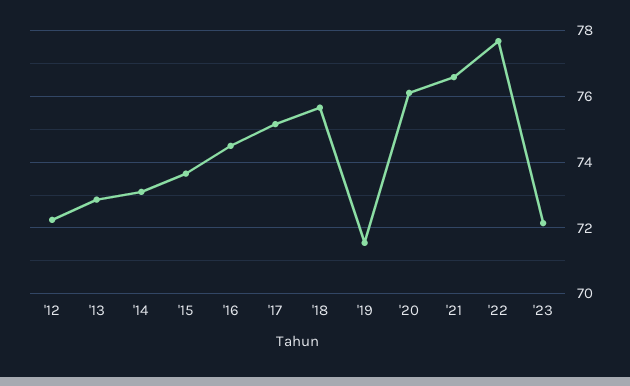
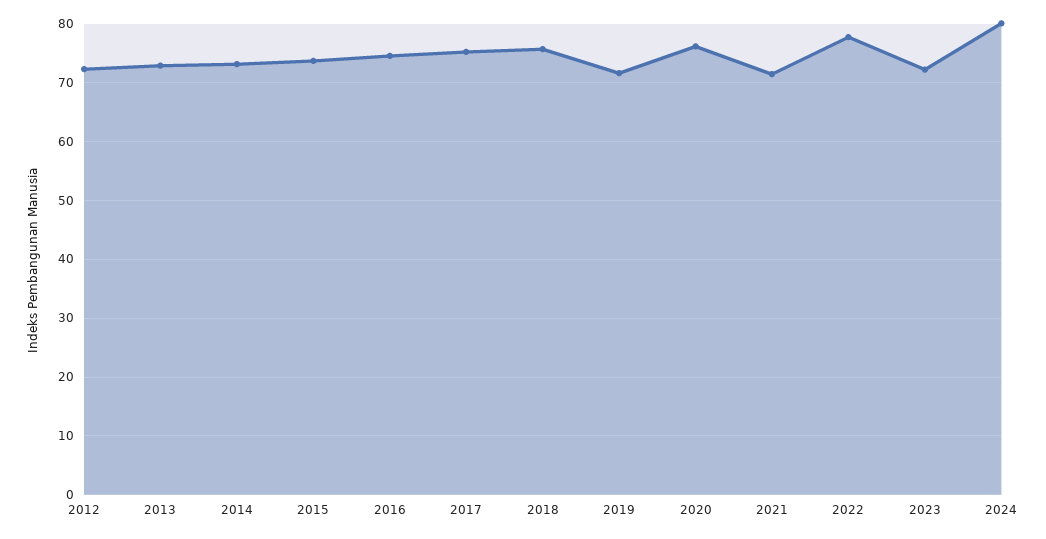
'21: 76.6 -> 72
2024: none -> 80

